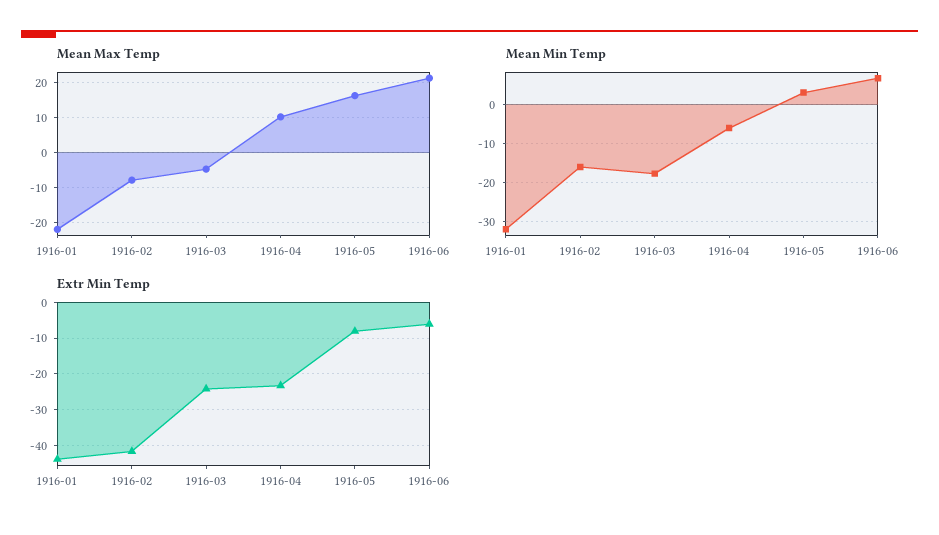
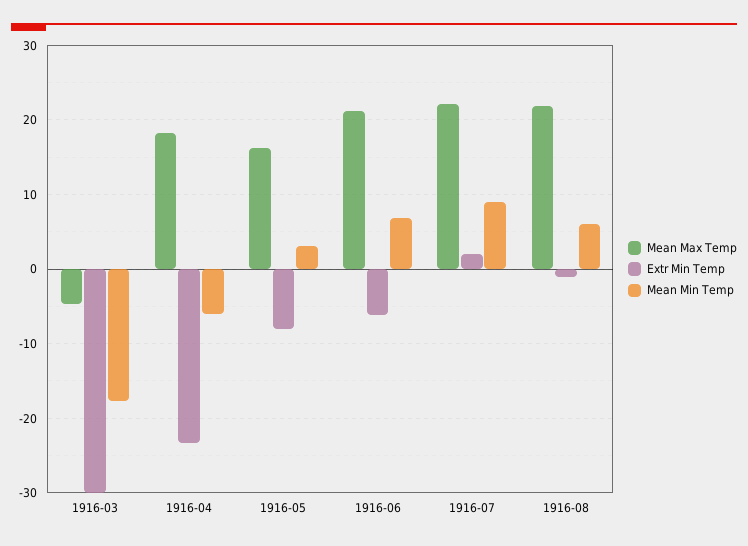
Mean Max Temp, 1916-01: -22 -> none
Mean Max Temp, 1916-02: -8 -> none
Mean Max Temp, 1916-04: 10 -> 18
Mean Min Temp, 1916-01: -32 -> none
Mean Min Temp, 1916-02: -16 -> none
Extr Min Temp, 1916-01: -44 -> none
Extr Min Temp, 1916-02: -42 -> none
Extr Min Temp, 1916-03: -24 -> -30
Mean Max Temp, 1916-07: none -> 22
Extr Min Temp, 1916-07: none -> 2
Mean Min Temp, 1916-07: none -> 9
Mean Max Temp, 1916-08: none -> 22
Extr Min Temp, 1916-08: none -> -1
Mean Min Temp, 1916-08: none -> 6

